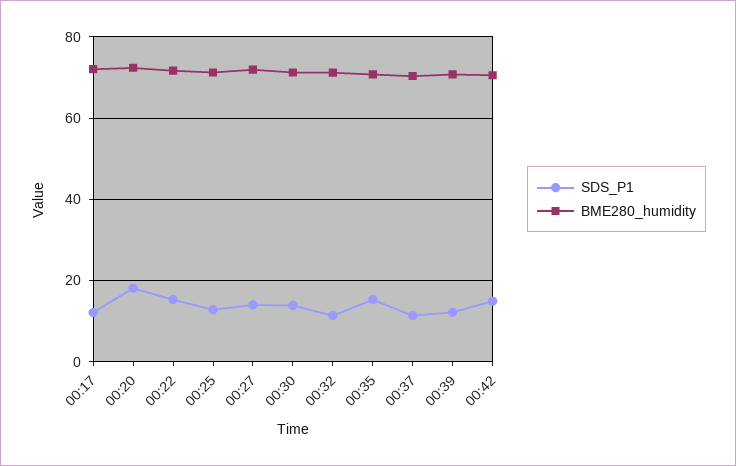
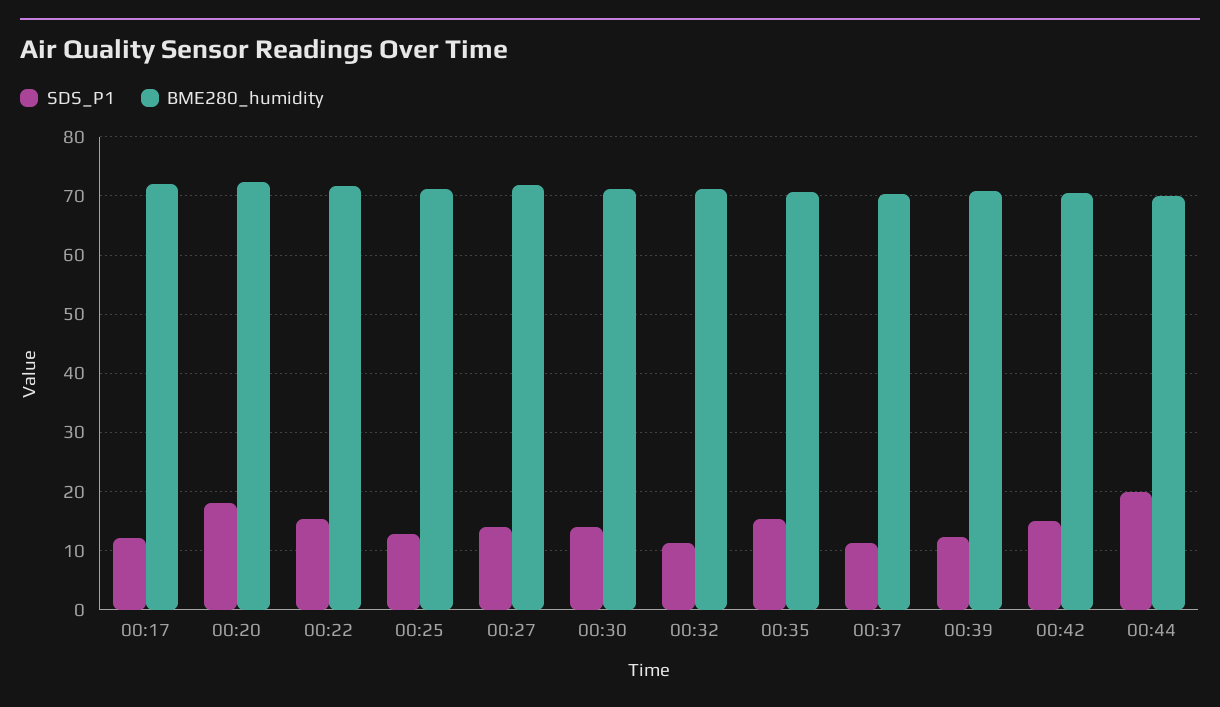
SDS_P1, 00:44: none -> 20
BME280_humidity, 00:44: none -> 70

